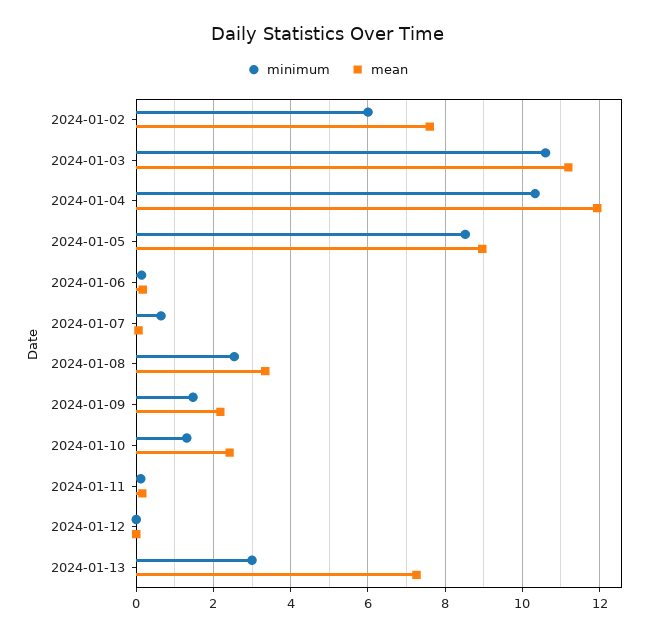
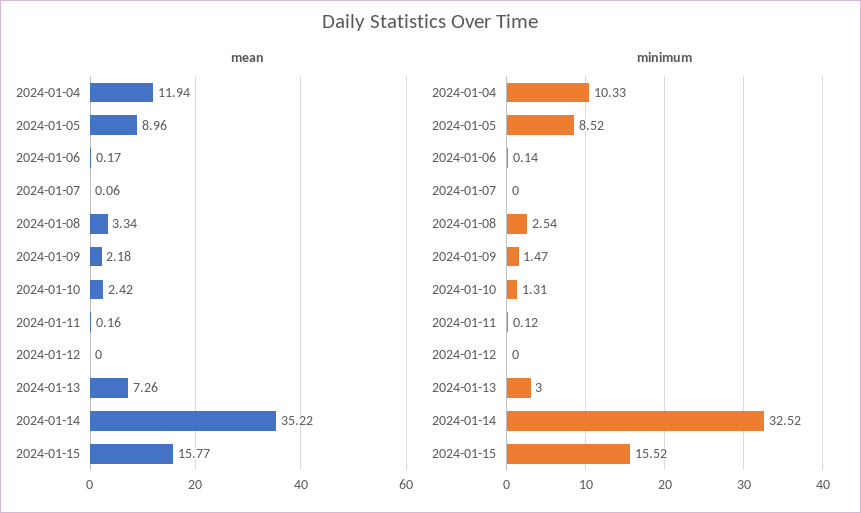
minimum, 2024-01-02: 6 -> none
mean, 2024-01-02: 7.6 -> none
minimum, 2024-01-03: 10.6 -> none
mean, 2024-01-03: 11.2 -> none
minimum, 2024-01-07: 0.6 -> 0
mean, 2024-01-14: none -> 35.22
mean, 2024-01-15: none -> 15.77
minimum, 2024-01-14: none -> 32.52
minimum, 2024-01-15: none -> 15.52

